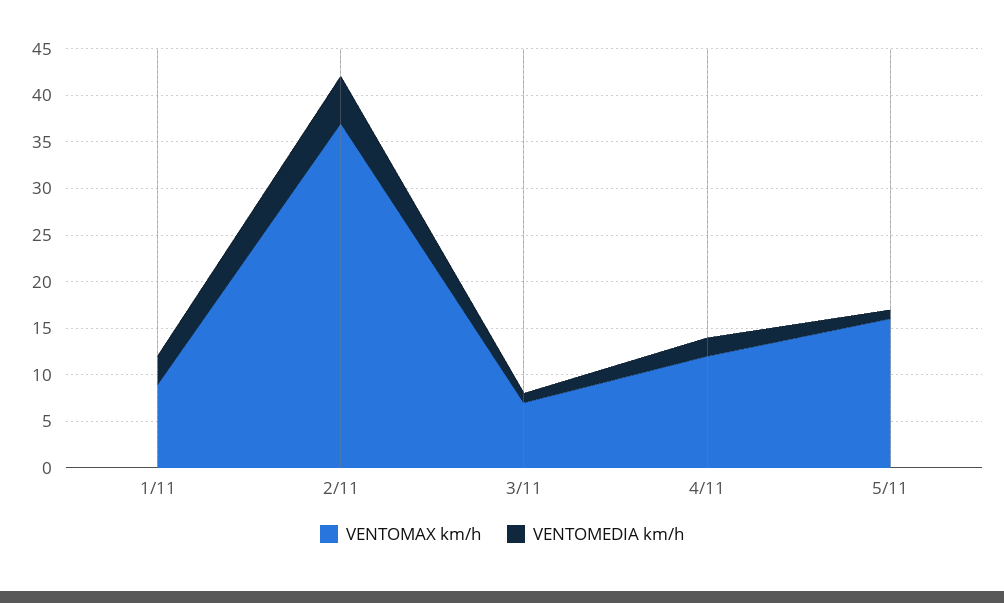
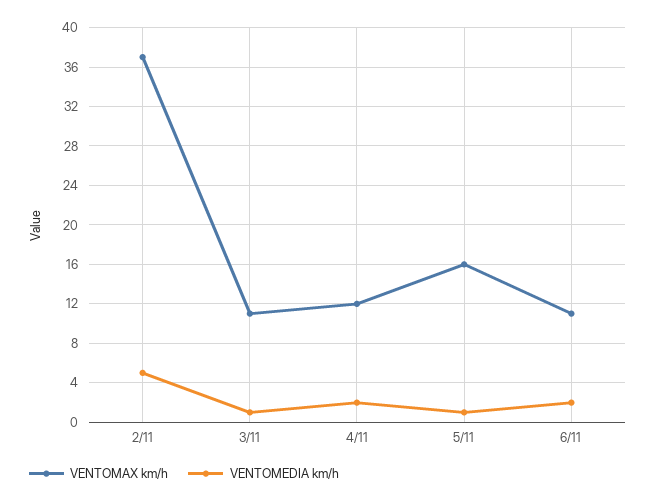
VENTOMAX km/h, 1/11: 9 -> none
VENTOMEDIA km/h, 1/11: 3 -> none
VENTOMAX km/h, 3/11: 7 -> 11
VENTOMAX km/h, 6/11: none -> 11
VENTOMEDIA km/h, 6/11: none -> 2

